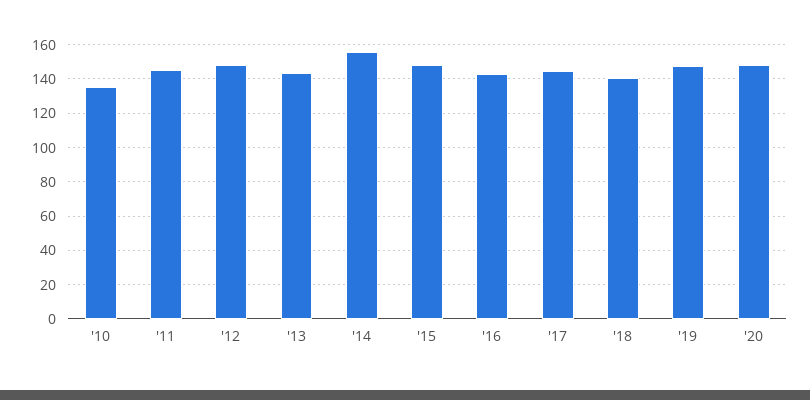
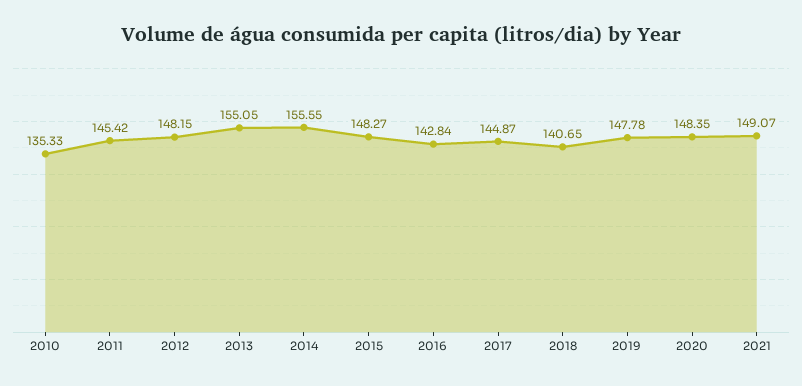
'13: 145 -> 155.05
2021: none -> 149.07

